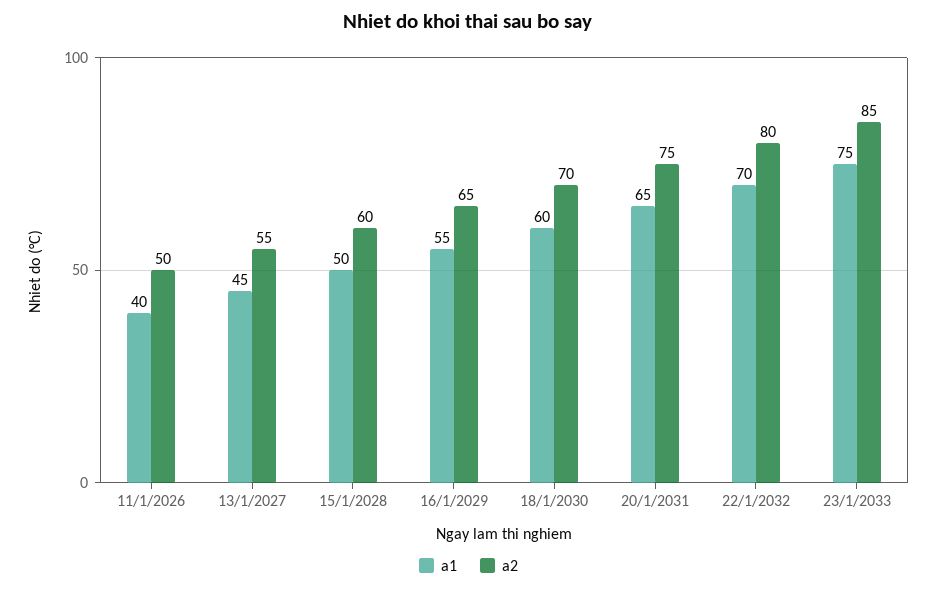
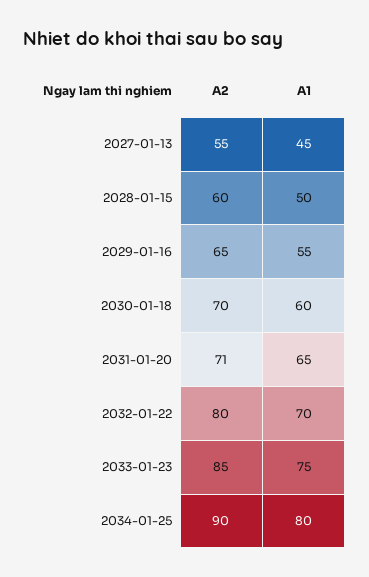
a1, 11/1/2026: 40 -> none
a2, 11/1/2026: 50 -> none
a2, 20/1/2031: 75 -> 71
a2, 2034-01-25: none -> 90
a1, 2034-01-25: none -> 80

